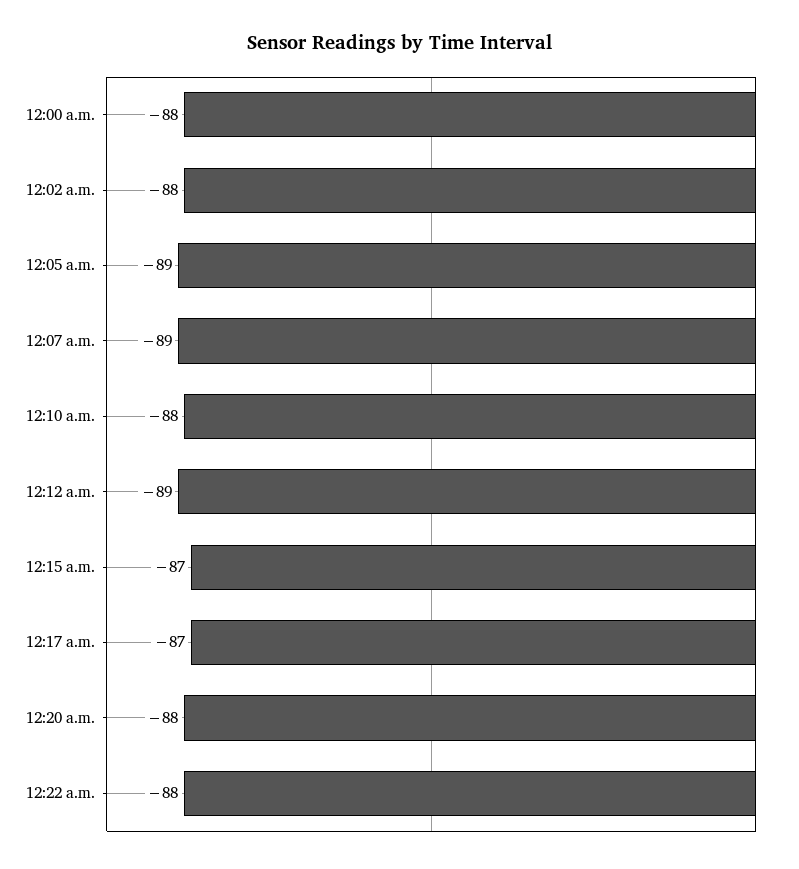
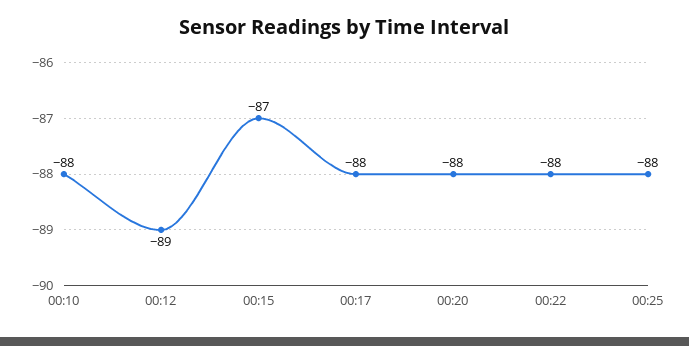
12:00 a.m.: -88 -> none
12:02 a.m.: -88 -> none
12:05 a.m.: -89 -> none
12:07 a.m.: -89 -> none
12:17 a.m.: -87 -> -88
00:25: none -> -88

